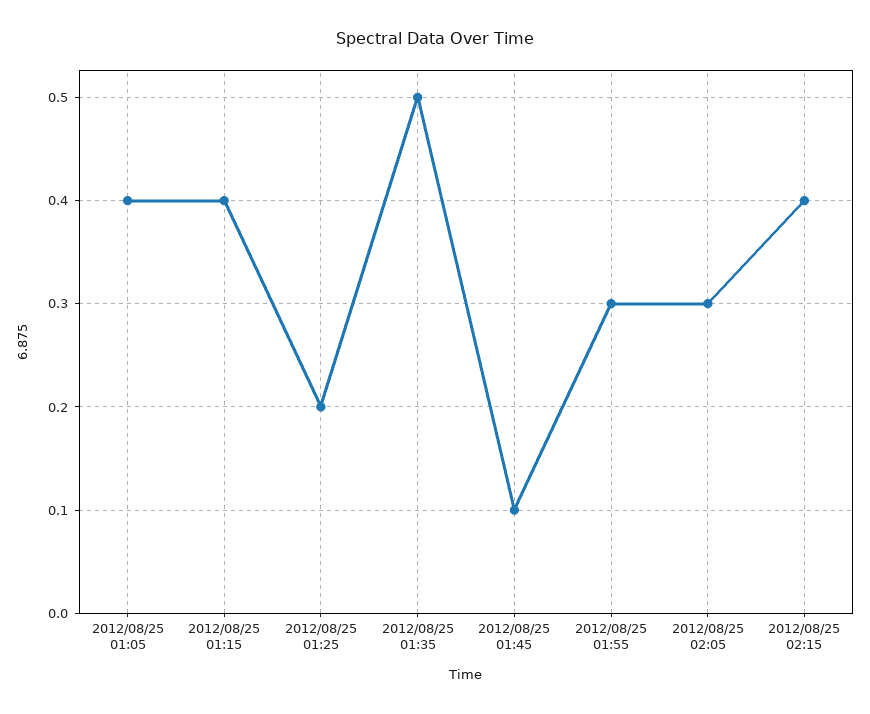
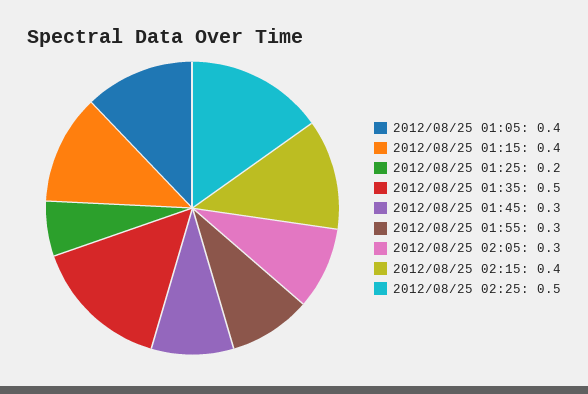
2012/08/25 01:45: 0.1 -> 0.3
2012/08/25 02:25: none -> 0.5

